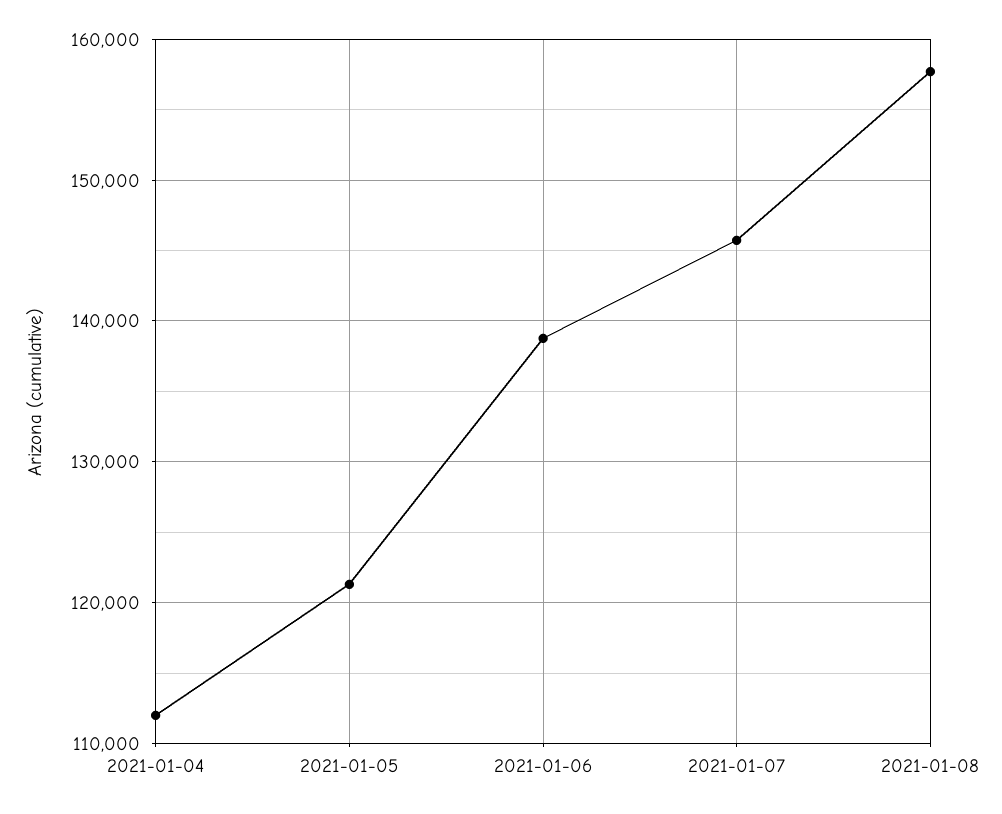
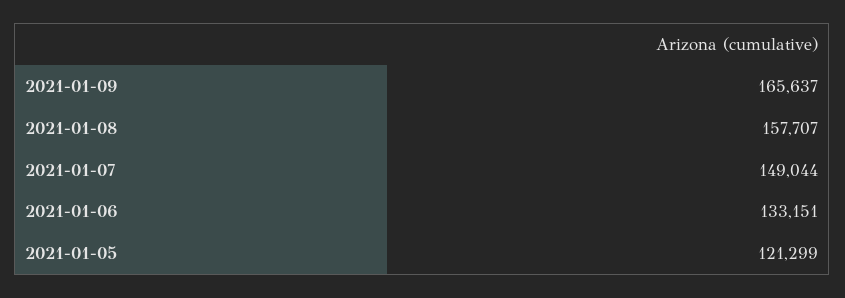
2021-01-04: 112000 -> none
2021-01-06: 139000 -> 133151
2021-01-07: 146000 -> 149044
2021-01-09: none -> 165637

